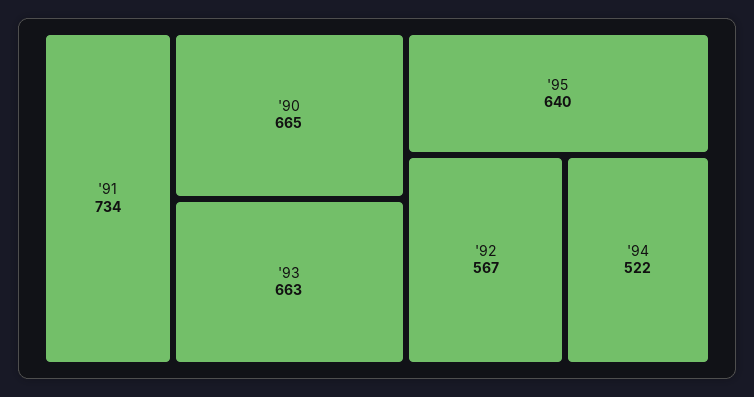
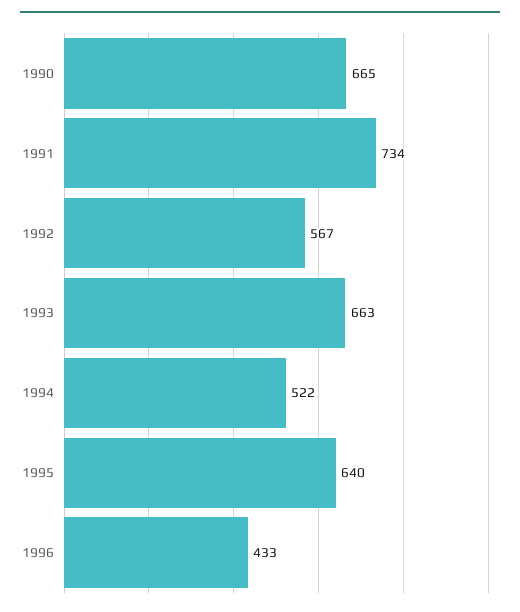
1996: none -> 433

